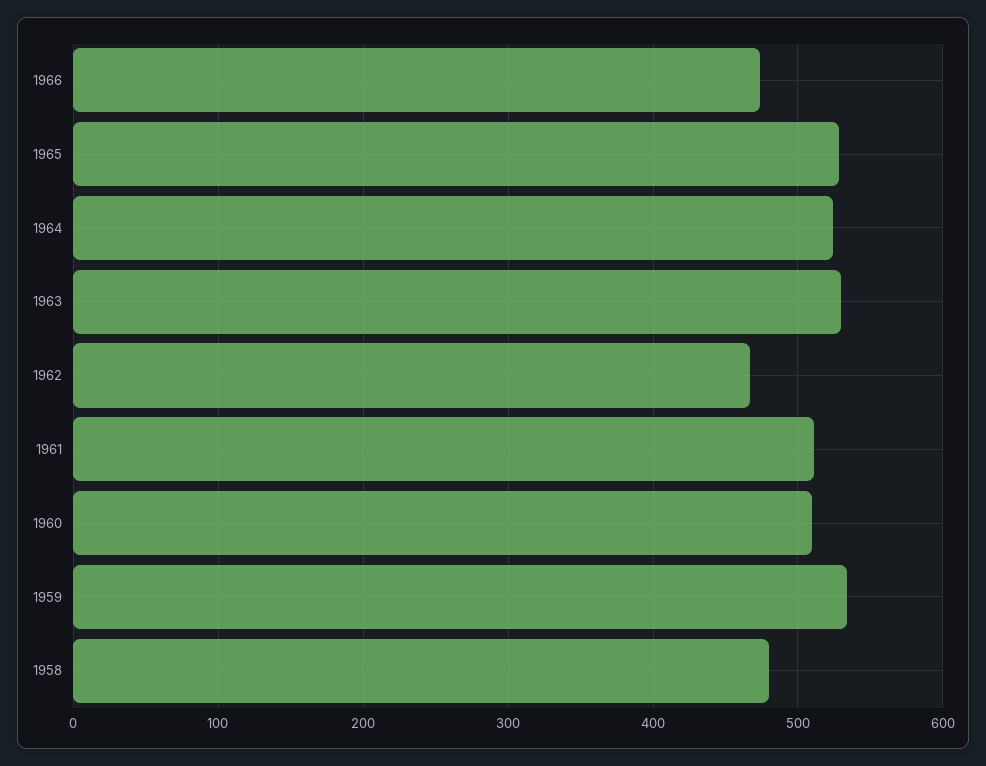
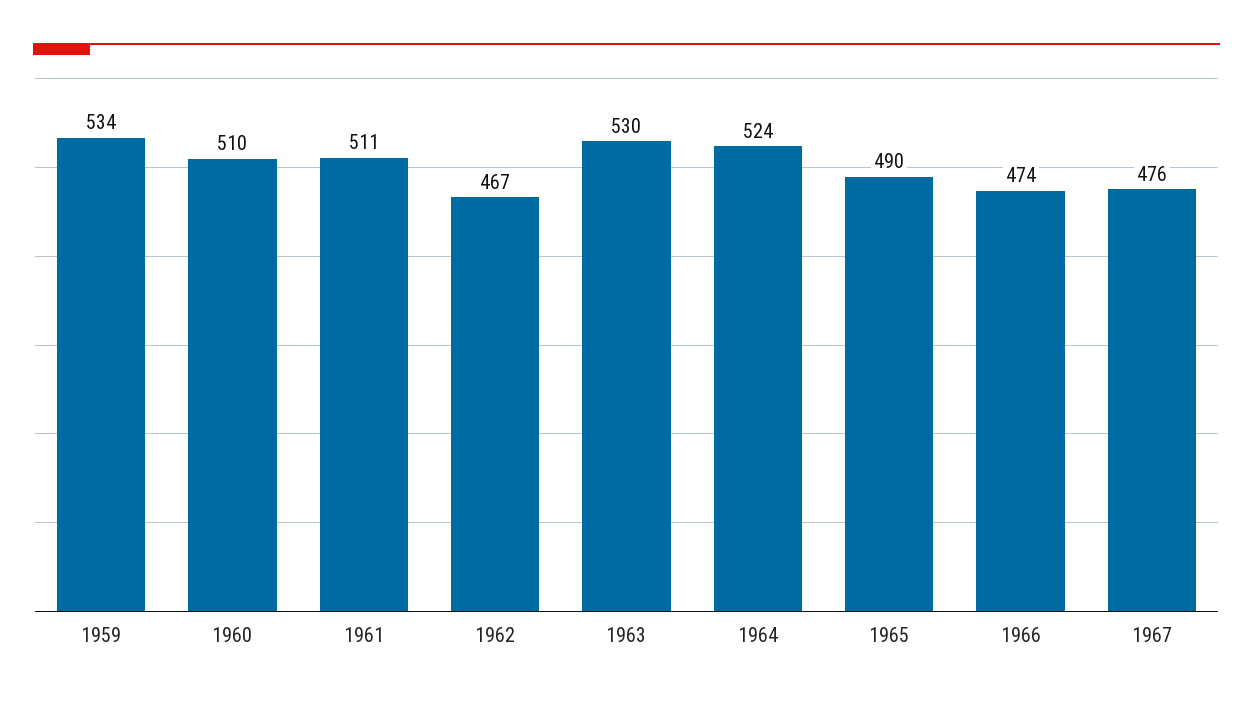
1965: 530 -> 490
1958: 480 -> none
1967: none -> 476

